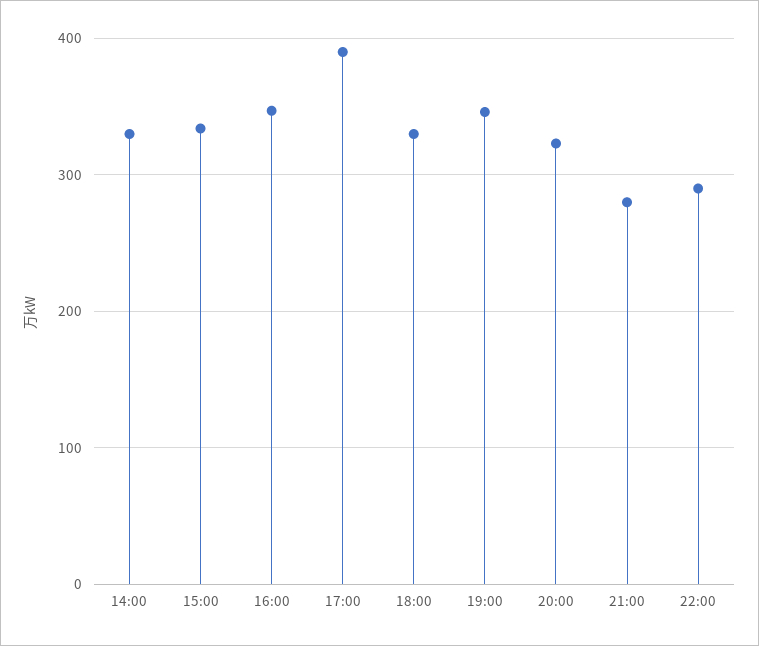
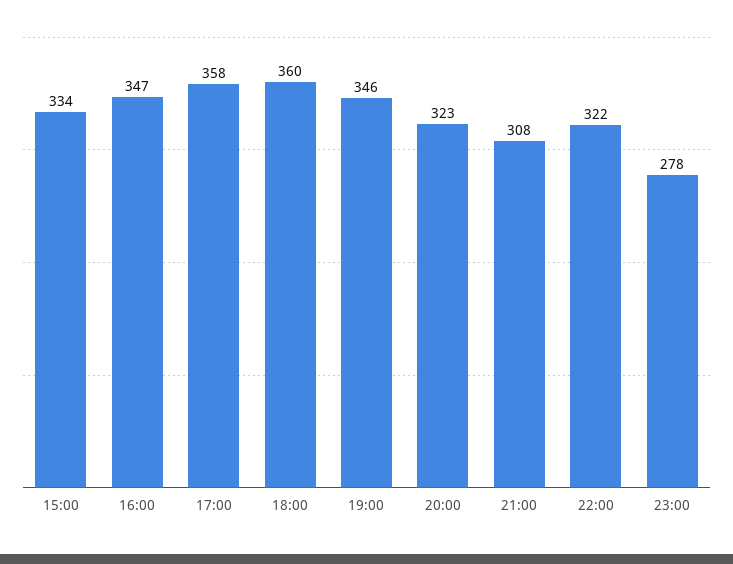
14:00: 330 -> none
17:00: 390 -> 358
18:00: 330 -> 360
21:00: 280 -> 308
22:00: 290 -> 322
23:00: none -> 278

